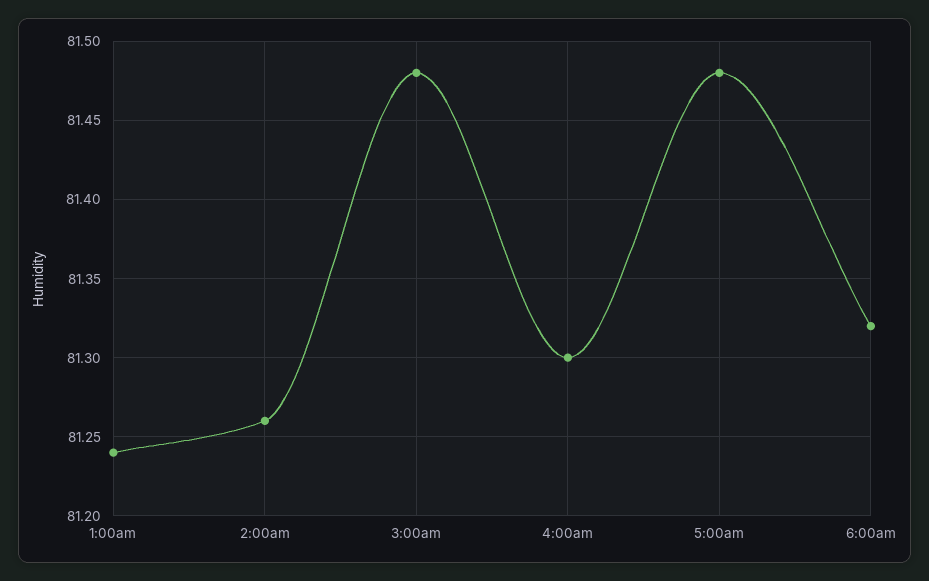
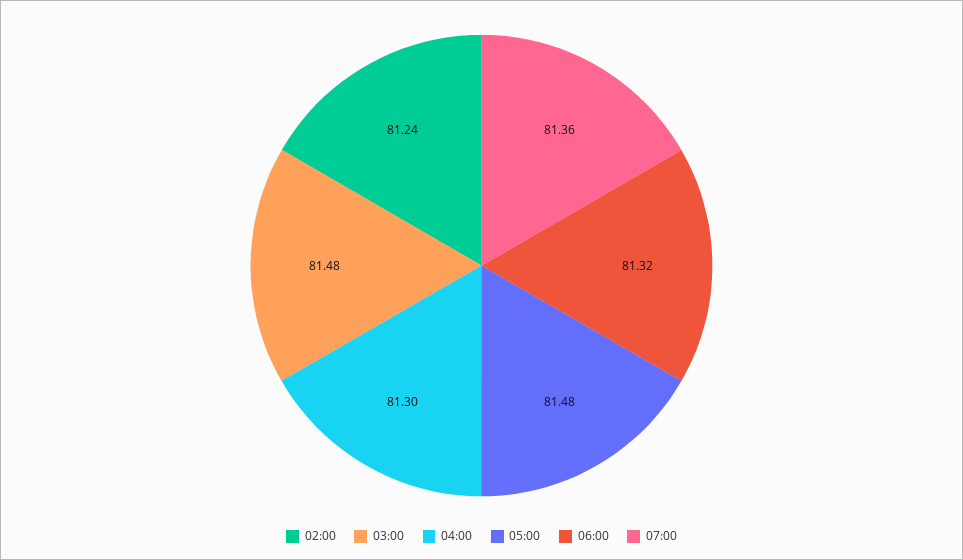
1:00am: 81.24 -> none
2:00am: 81.26 -> 81.24
07:00: none -> 81.36

